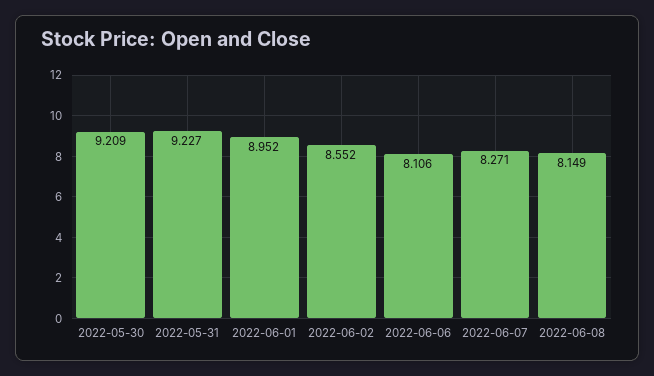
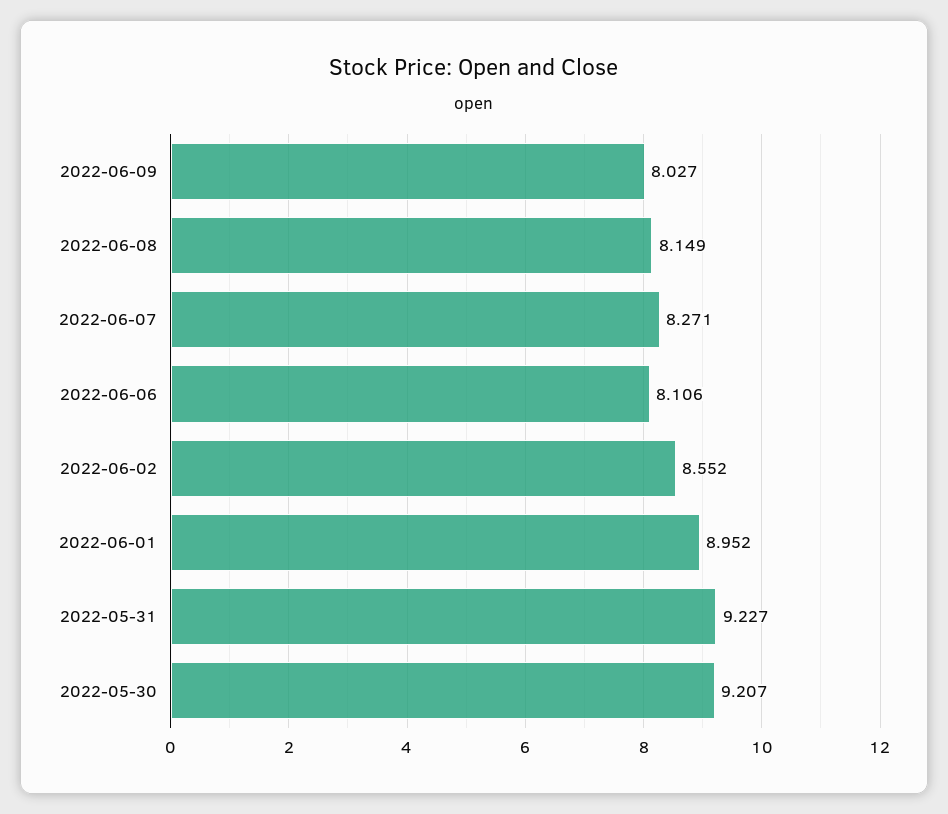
2022-05-30: 9.209 -> 9.207
2022-06-09: none -> 8.027

